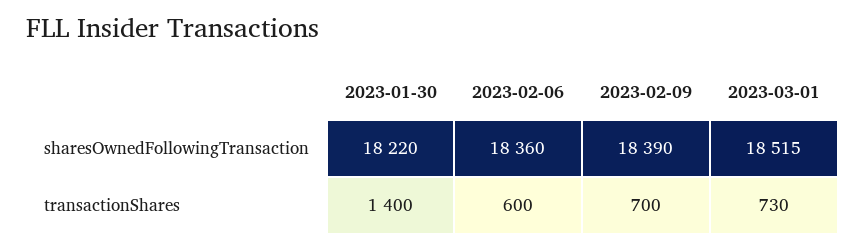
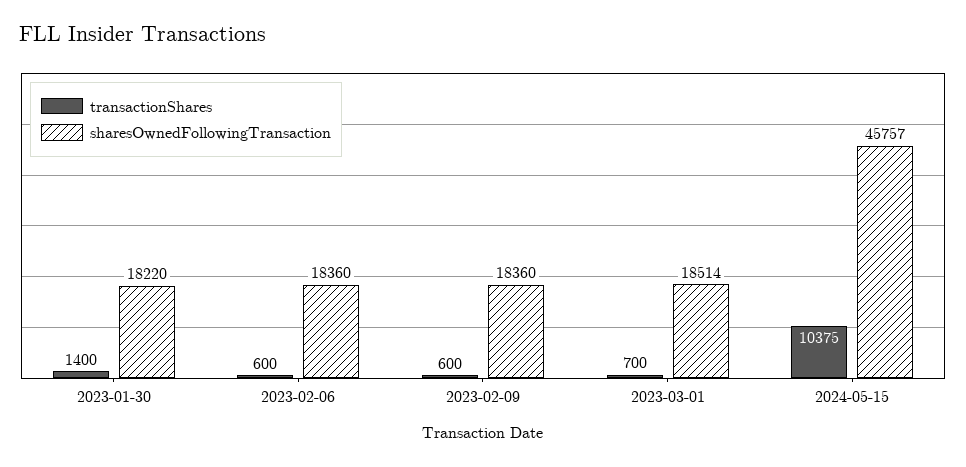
sharesOwnedFollowingTransaction, 2023-02-09: 18390 -> 18360
sharesOwnedFollowingTransaction, 2023-03-01: 18515 -> 18514
transactionShares, 2023-02-09: 700 -> 600
transactionShares, 2023-03-01: 730 -> 700
transactionShares, 2024-05-15: none -> 10375
sharesOwnedFollowingTransaction, 2024-05-15: none -> 45757

